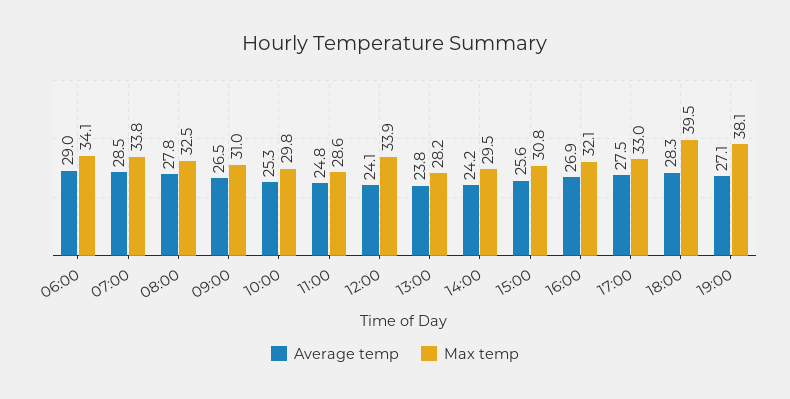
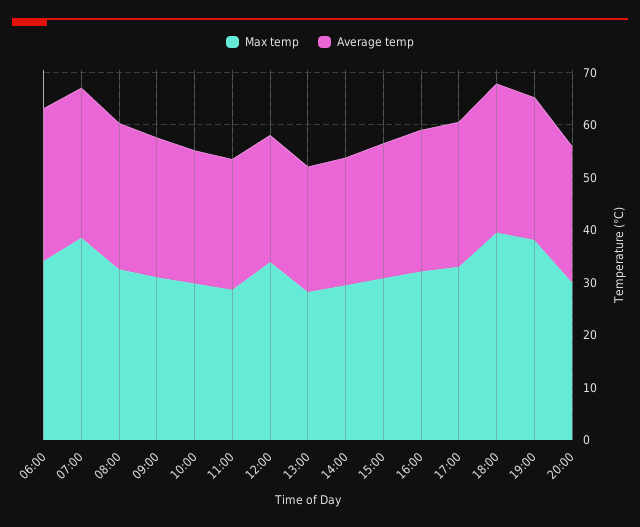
Max temp, 07:00: 33.8 -> 38
Max temp, 20:00: none -> 30
Average temp, 20:00: none -> 26

